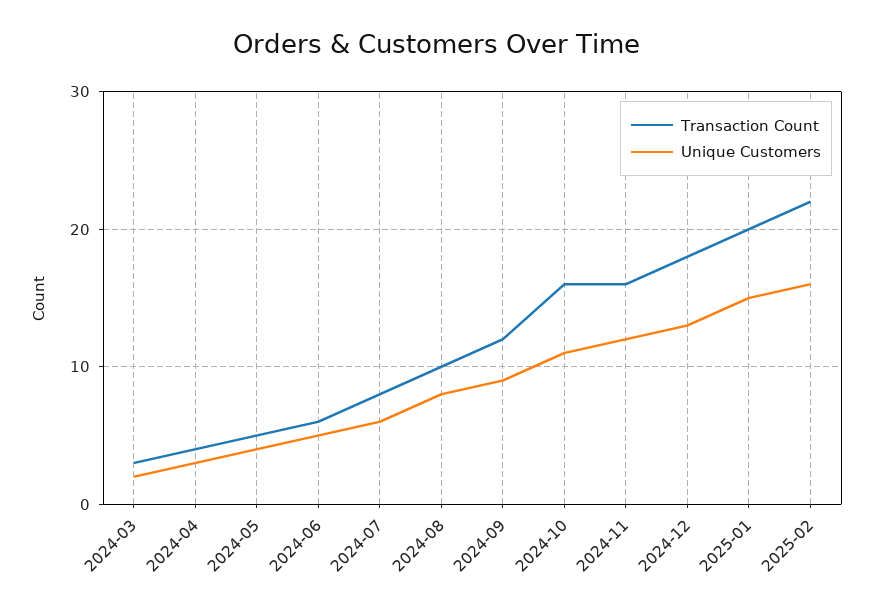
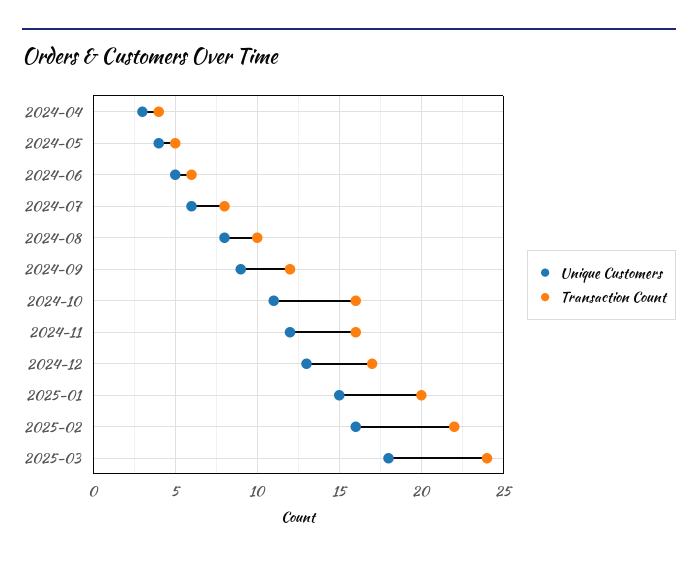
Transaction Count, 2024-03: 3 -> none
Unique Customers, 2024-03: 2 -> none
Transaction Count, 2024-12: 18 -> 17
Unique Customers, 2025-03: none -> 18
Transaction Count, 2025-03: none -> 24

